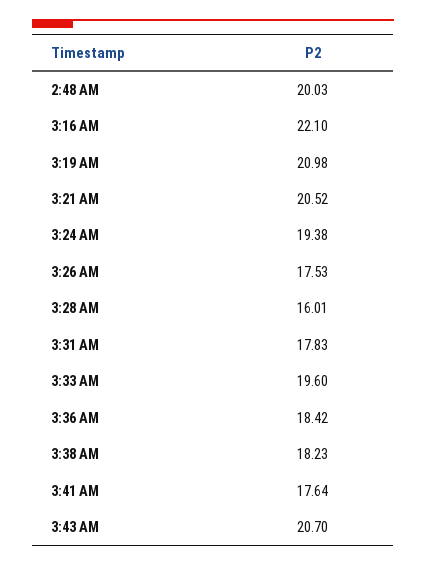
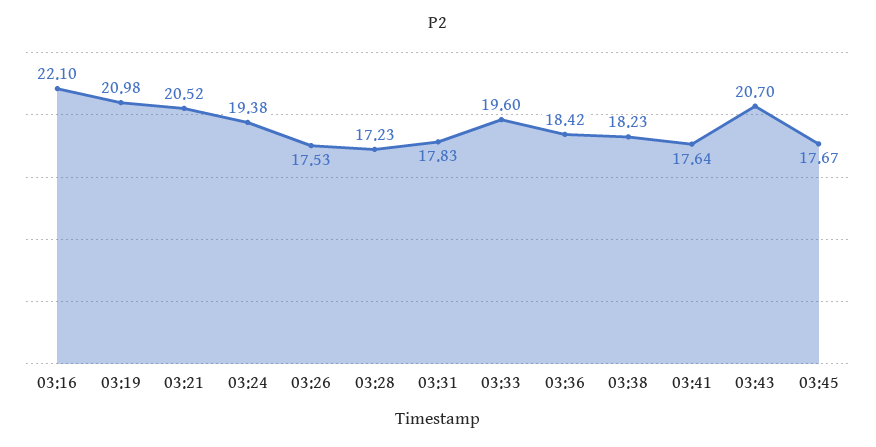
2:48 AM: 20.03 -> none
3:28 AM: 16.01 -> 17.23
03:45: none -> 17.67

